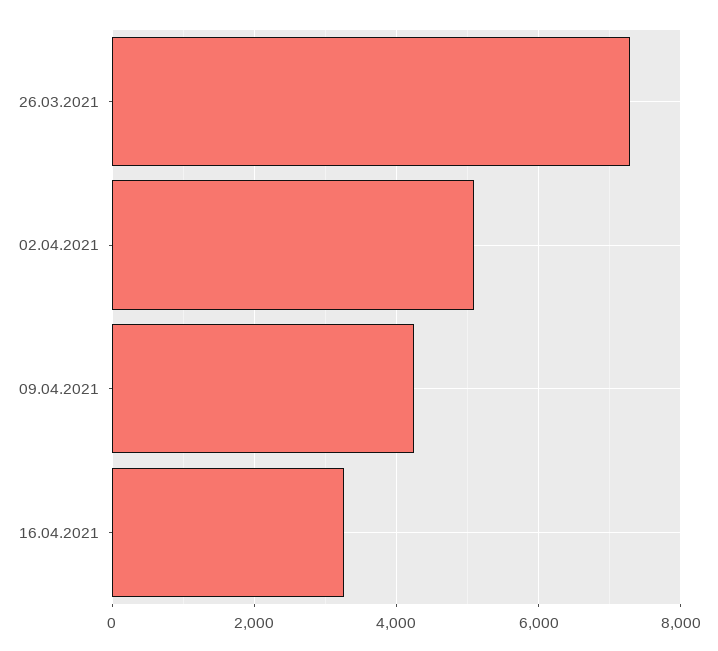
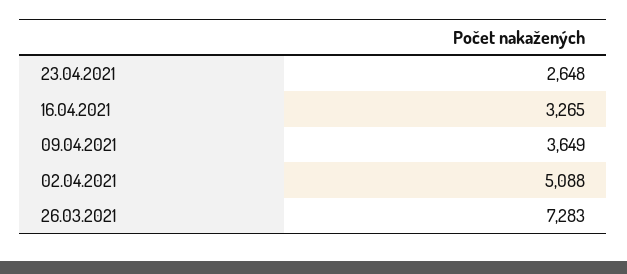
09.04.2021: 4200 -> 3649
23.04.2021: none -> 2648

